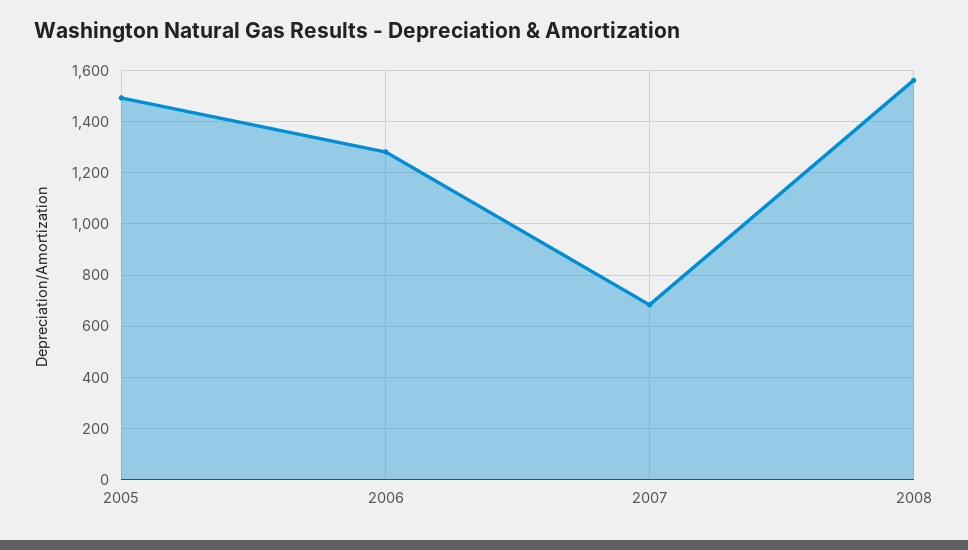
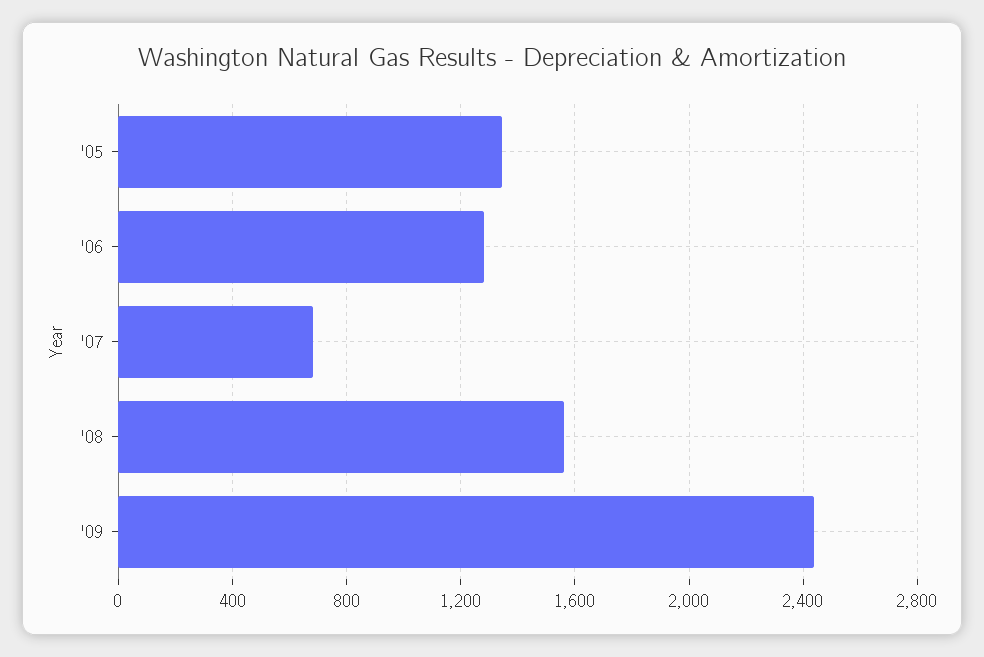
2005: 1500 -> 1350
'09: none -> 2450

